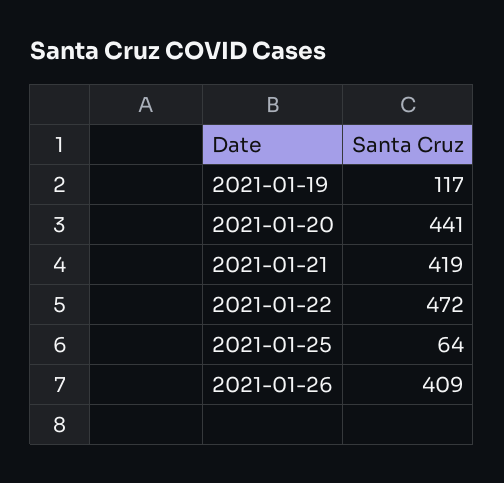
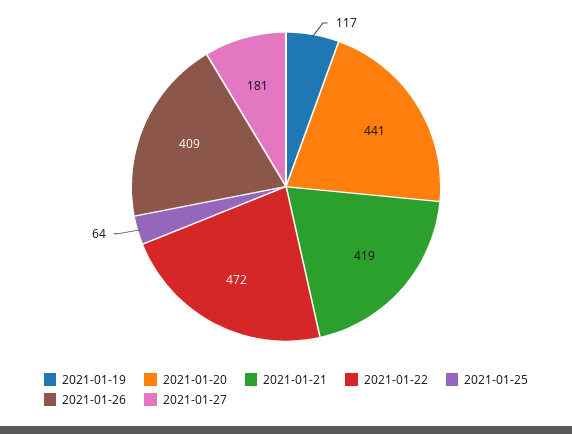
2021-01-27: none -> 181

